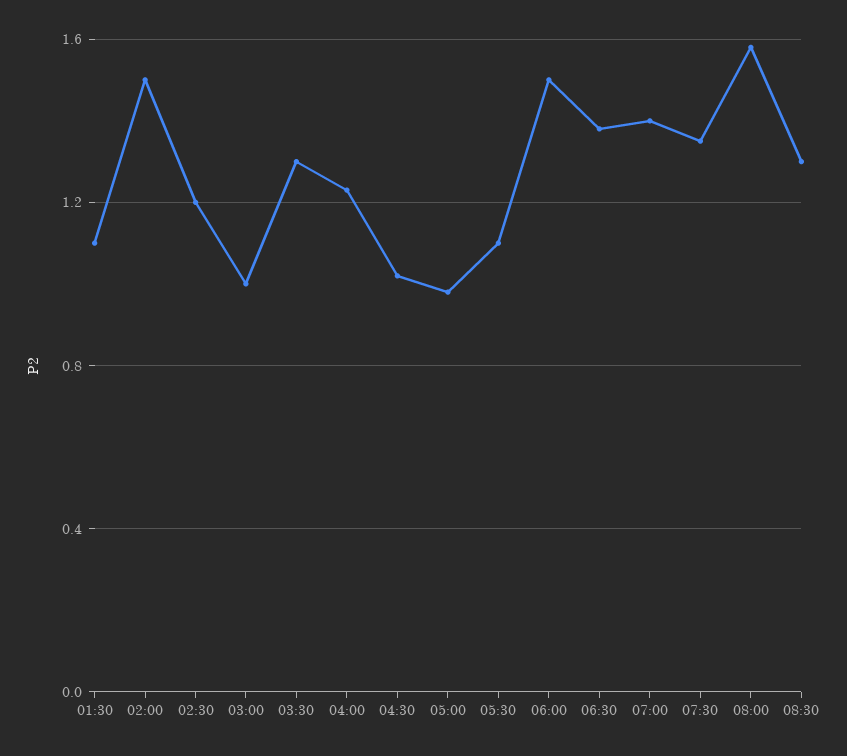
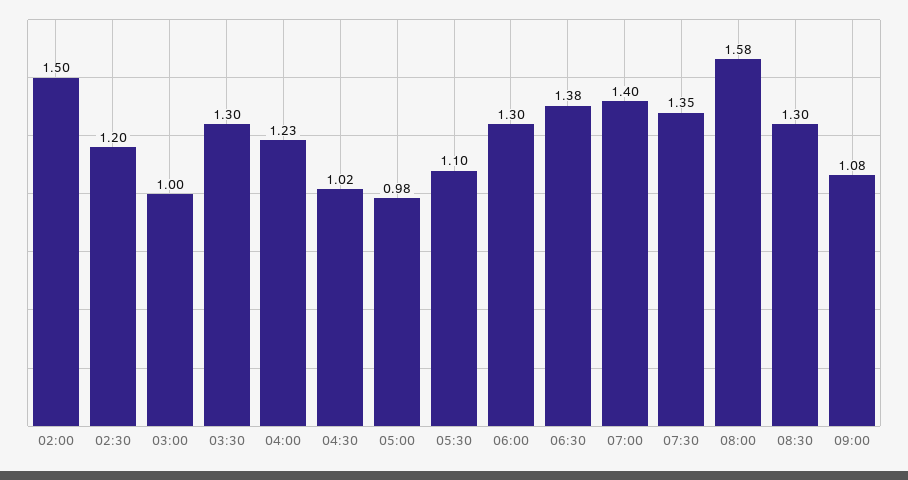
01:30: 1.1 -> none
06:00: 1.5 -> 1.3
09:00: none -> 1.08

